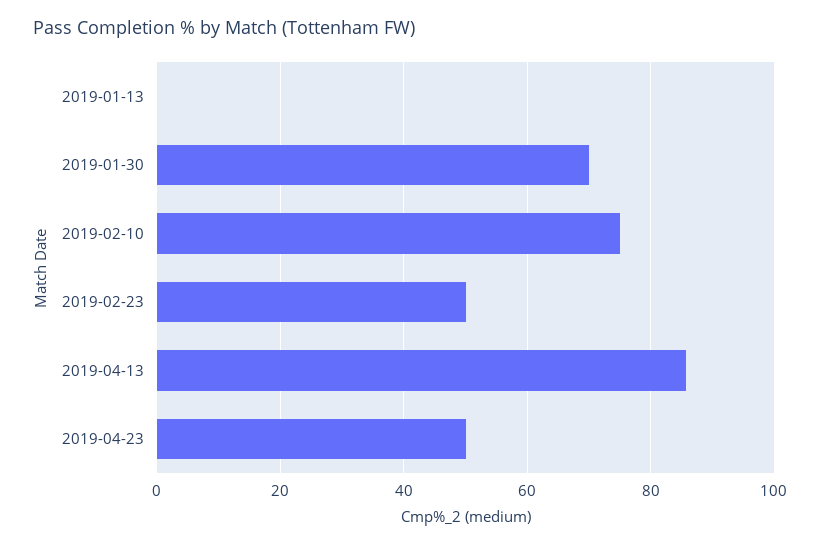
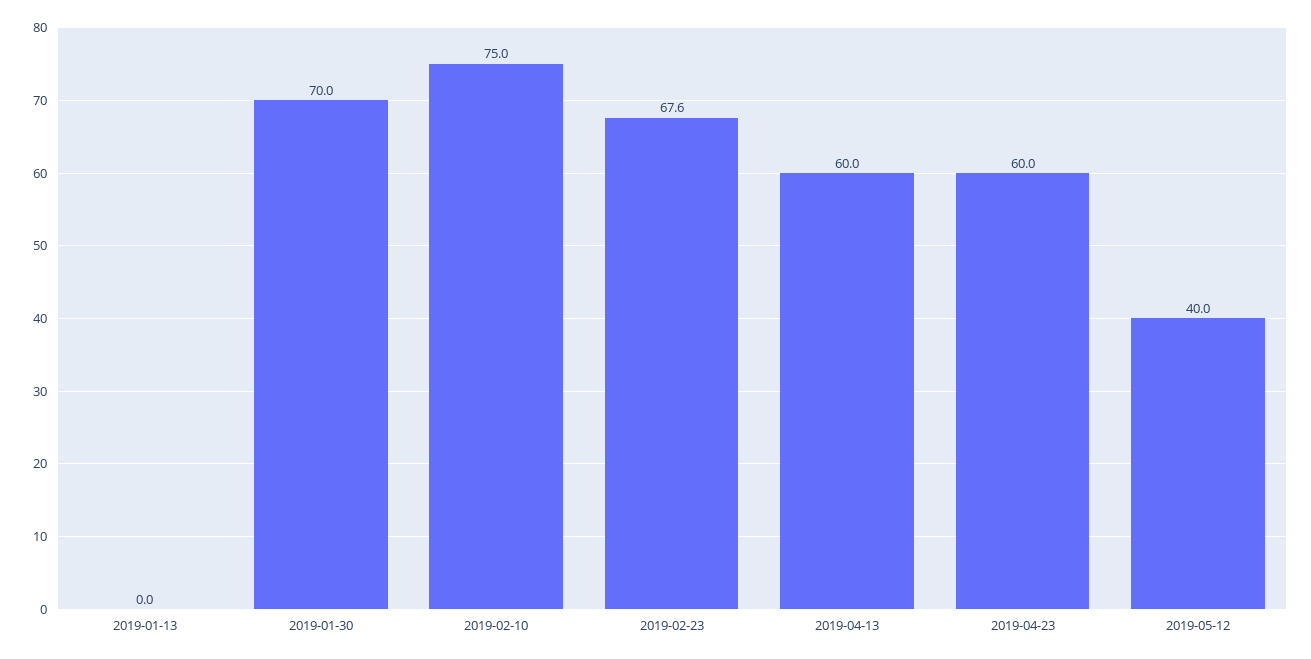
2019-02-23: 50 -> 67.6
2019-04-13: 86 -> 60
2019-04-23: 50 -> 60
2019-05-12: none -> 40

